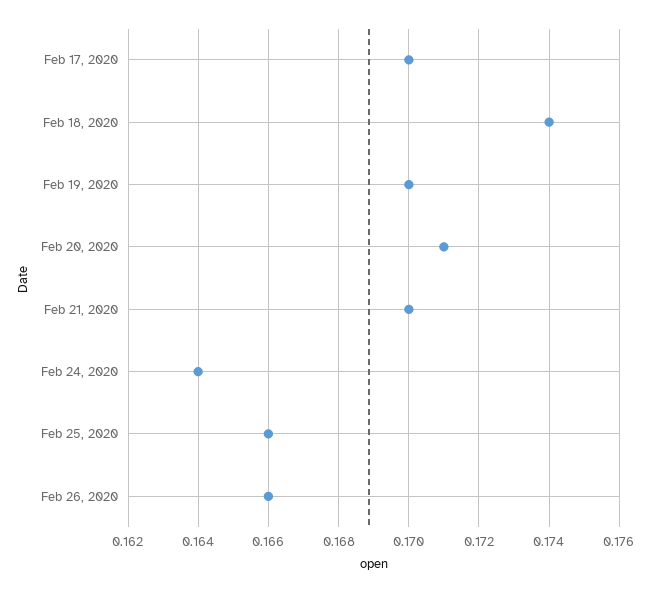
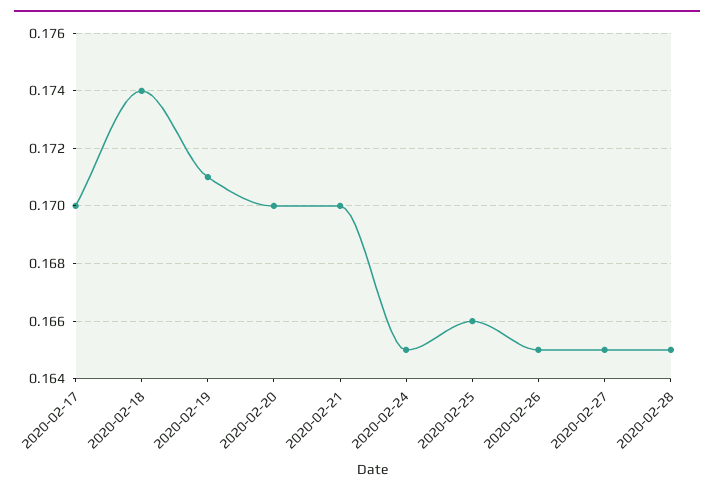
Feb 19, 2020: 0.17 -> 0.171
Feb 20, 2020: 0.171 -> 0.17
Feb 24, 2020: 0.164 -> 0.165
Feb 26, 2020: 0.166 -> 0.165
2020-02-27: none -> 0.165
2020-02-28: none -> 0.165

